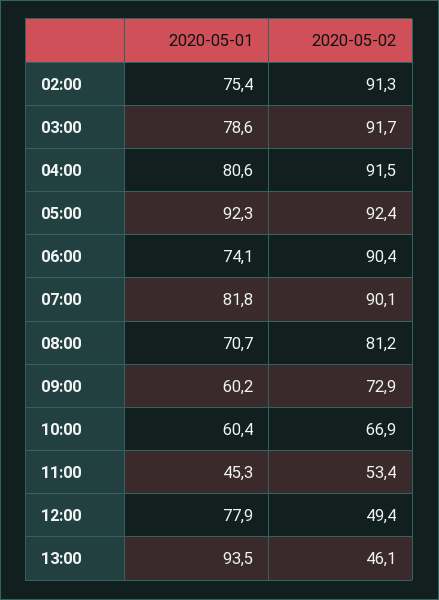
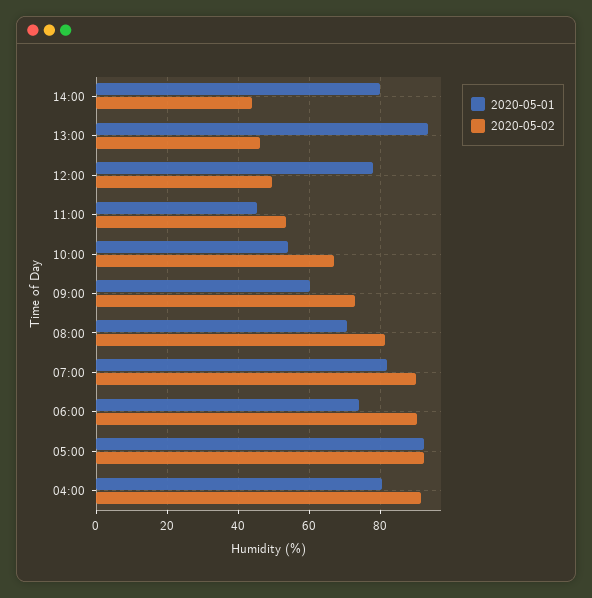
2020-05-01, 02:00: 75.4 -> none
2020-05-02, 02:00: 91.3 -> none
2020-05-01, 03:00: 78.6 -> none
2020-05-02, 03:00: 91.7 -> none
2020-05-01, 10:00: 60.4 -> 54
2020-05-01, 14:00: none -> 80
2020-05-02, 14:00: none -> 44

